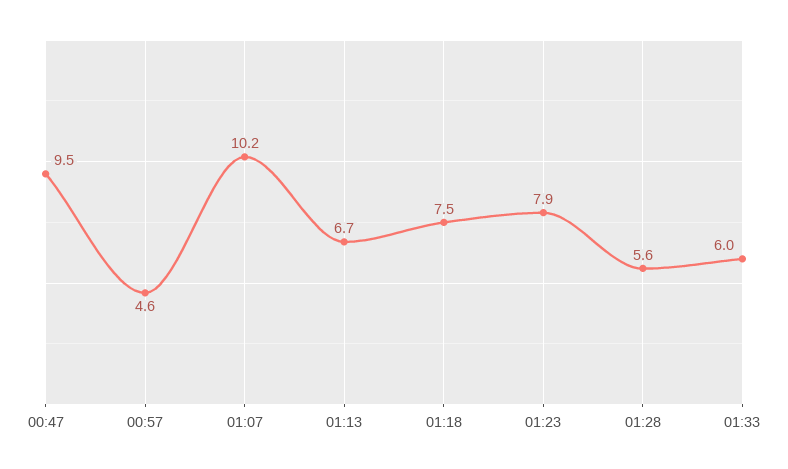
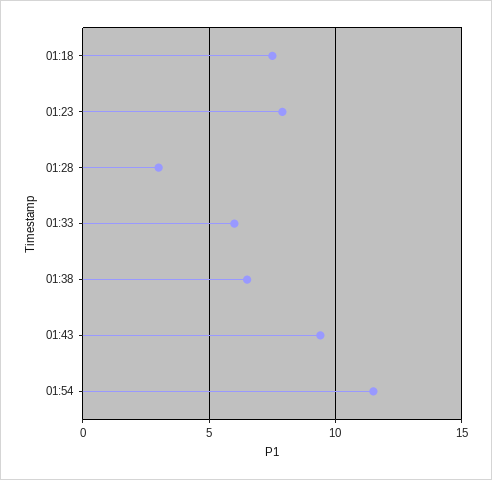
00:47: 9.5 -> none
00:57: 4.6 -> none
01:07: 10.2 -> none
01:13: 6.7 -> none
01:28: 5.6 -> 3
01:38: none -> 6.5
01:43: none -> 9.5
01:54: none -> 11.5

